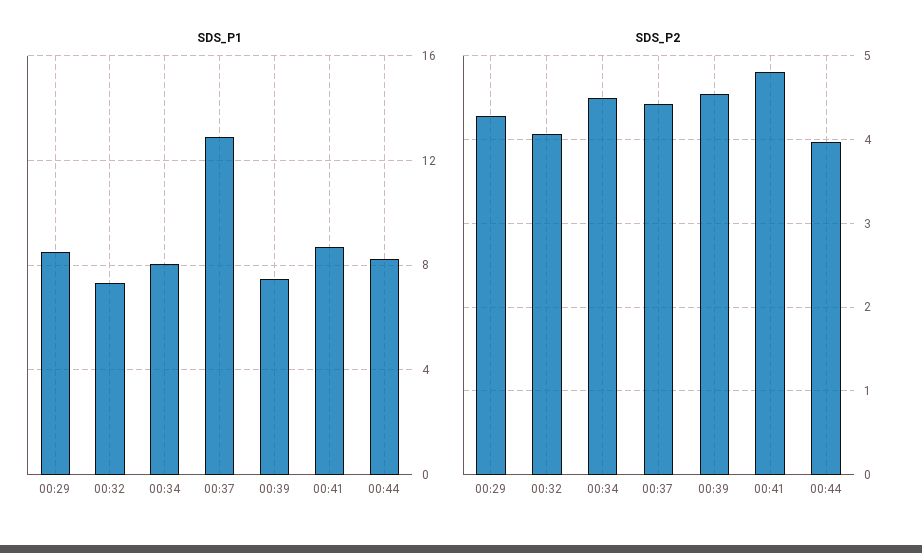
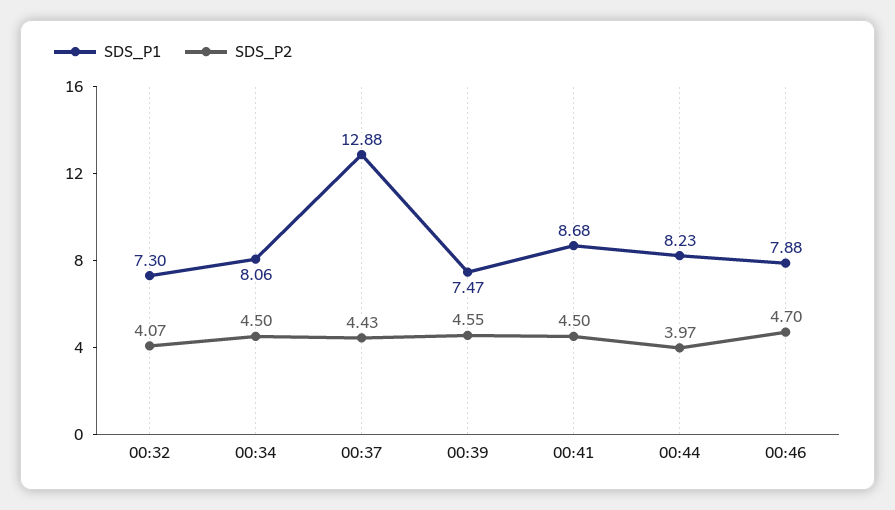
SDS_P1, 00:29: 8.5 -> none
SDS_P2, 00:29: 4.3 -> none
SDS_P2, 00:41: 4.8 -> 4.5
SDS_P1, 00:46: none -> 7.88
SDS_P2, 00:46: none -> 4.7

